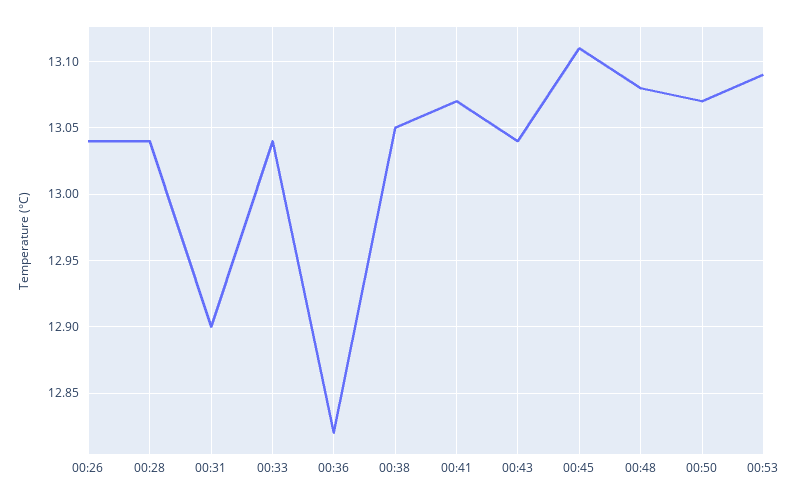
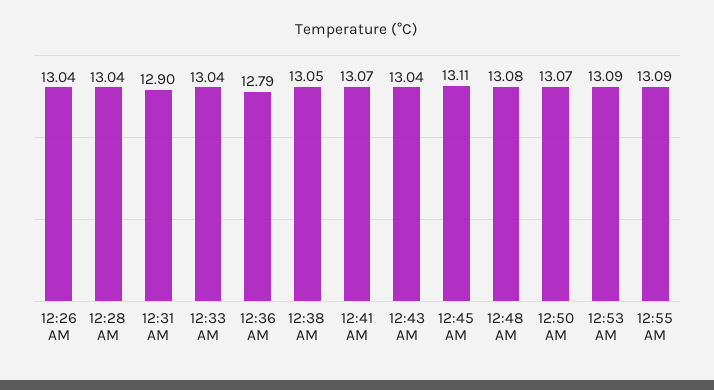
00:36: 12.82 -> 12.79
12:55 AM: none -> 13.09

